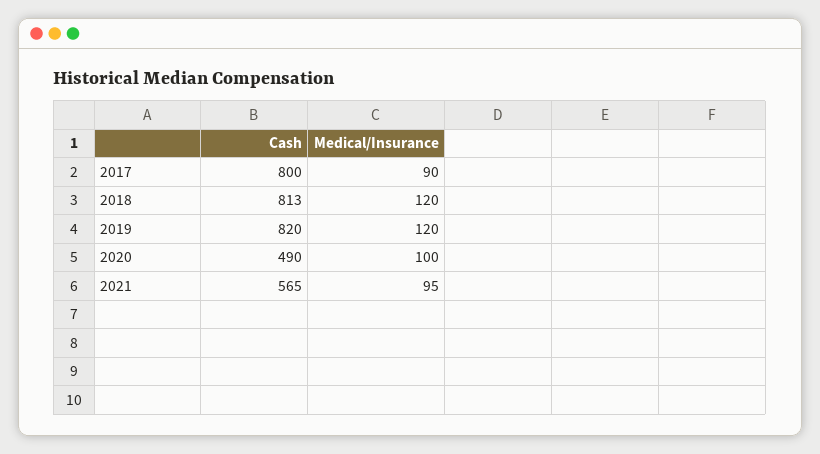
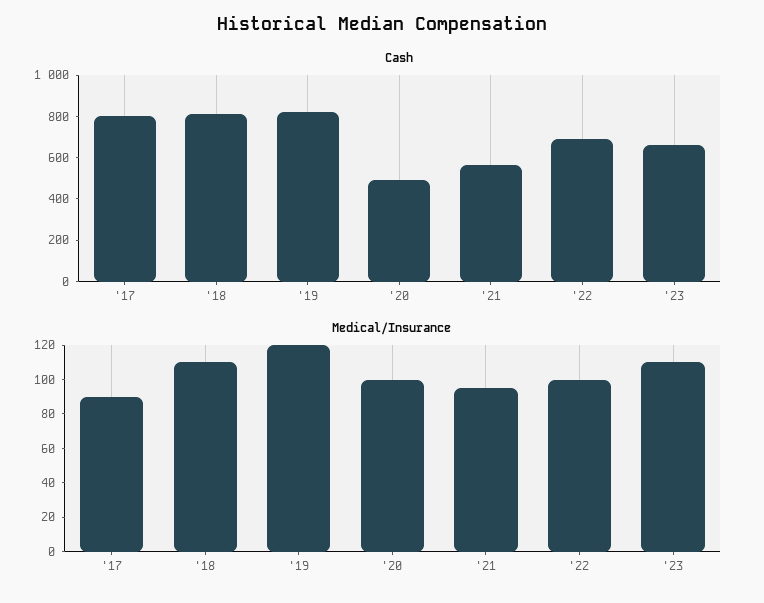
Medical/Insurance, 2018: 120 -> 110
Cash, '22: none -> 700
Cash, '23: none -> 650
Medical/Insurance, '22: none -> 100
Medical/Insurance, '23: none -> 110

